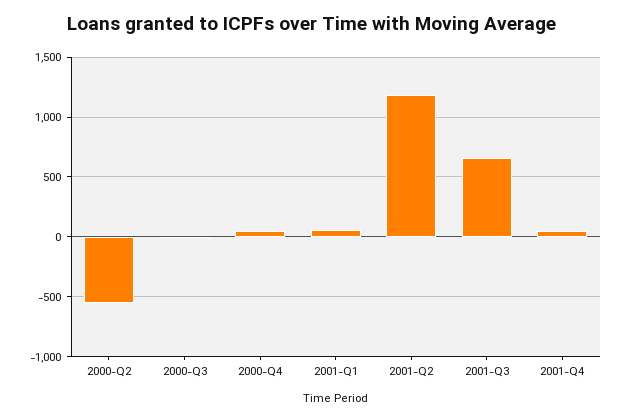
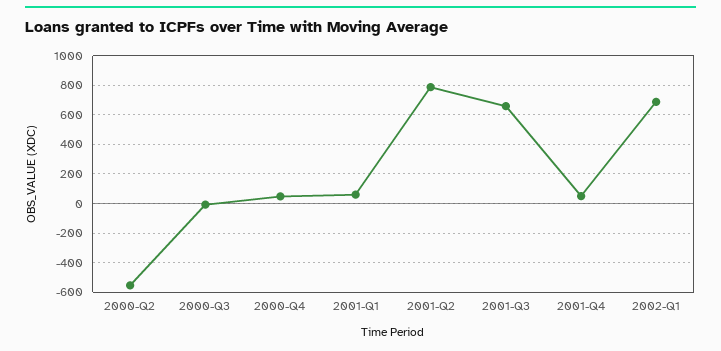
2001-Q2: 1200 -> 800
2002-Q1: none -> 700

